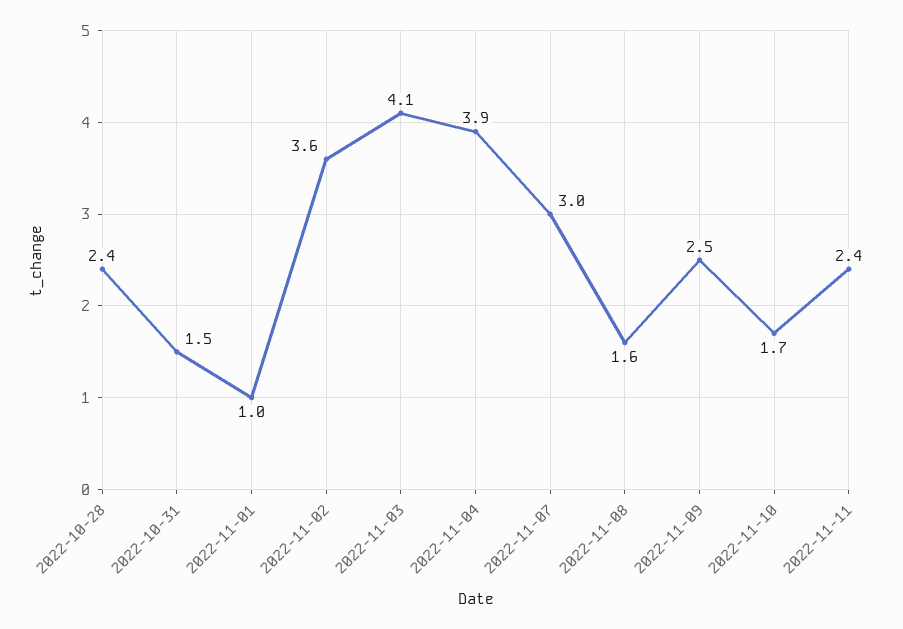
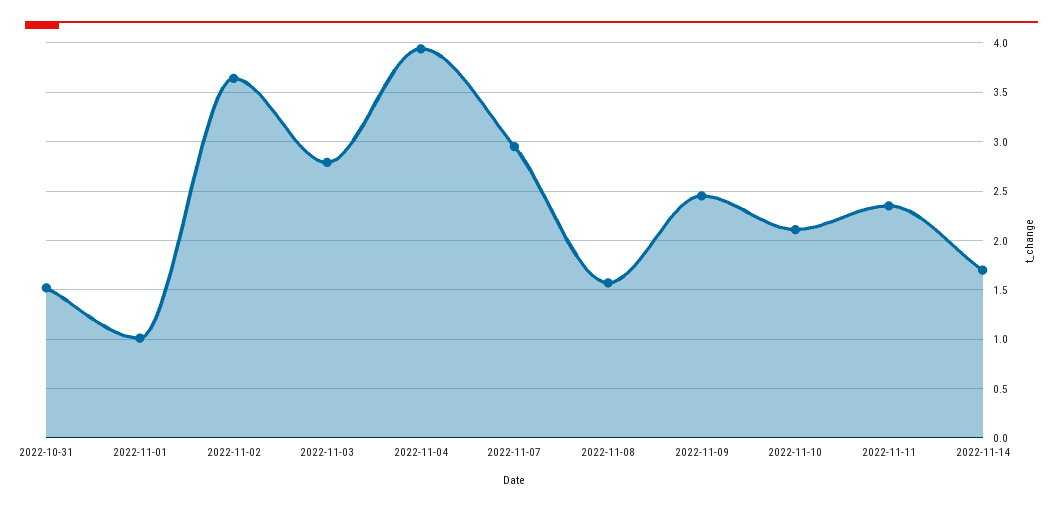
2022-10-28: 2.4 -> none
2022-11-03: 4.1 -> 2.8
2022-11-10: 1.7 -> 2.1
2022-11-14: none -> 1.7

